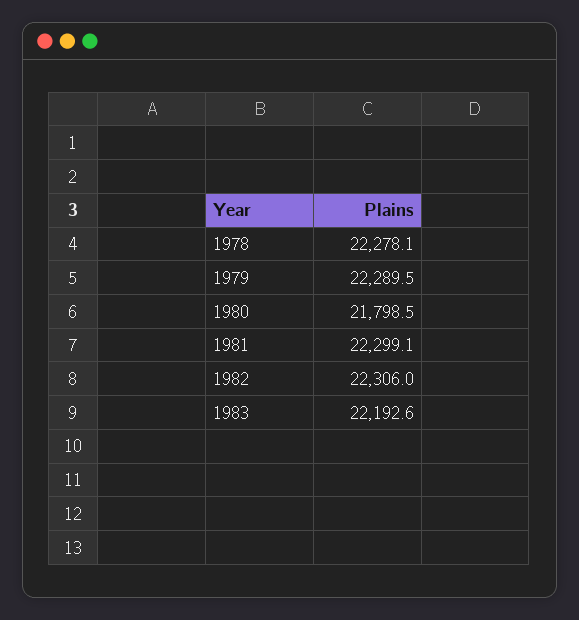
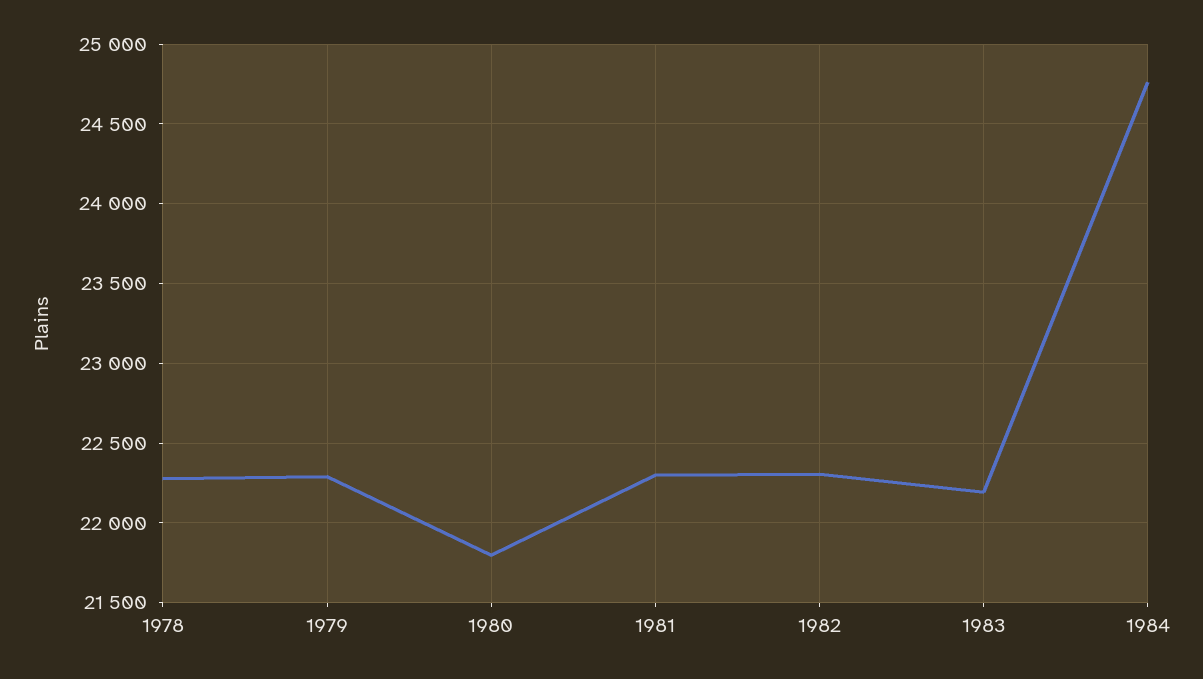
1984: none -> 24750

